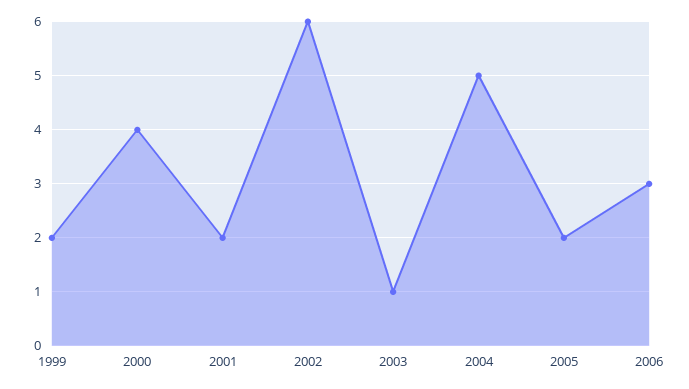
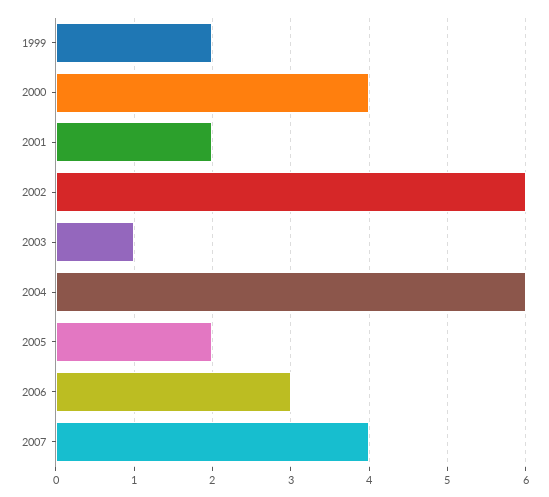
2004: 5 -> 6
2007: none -> 4

